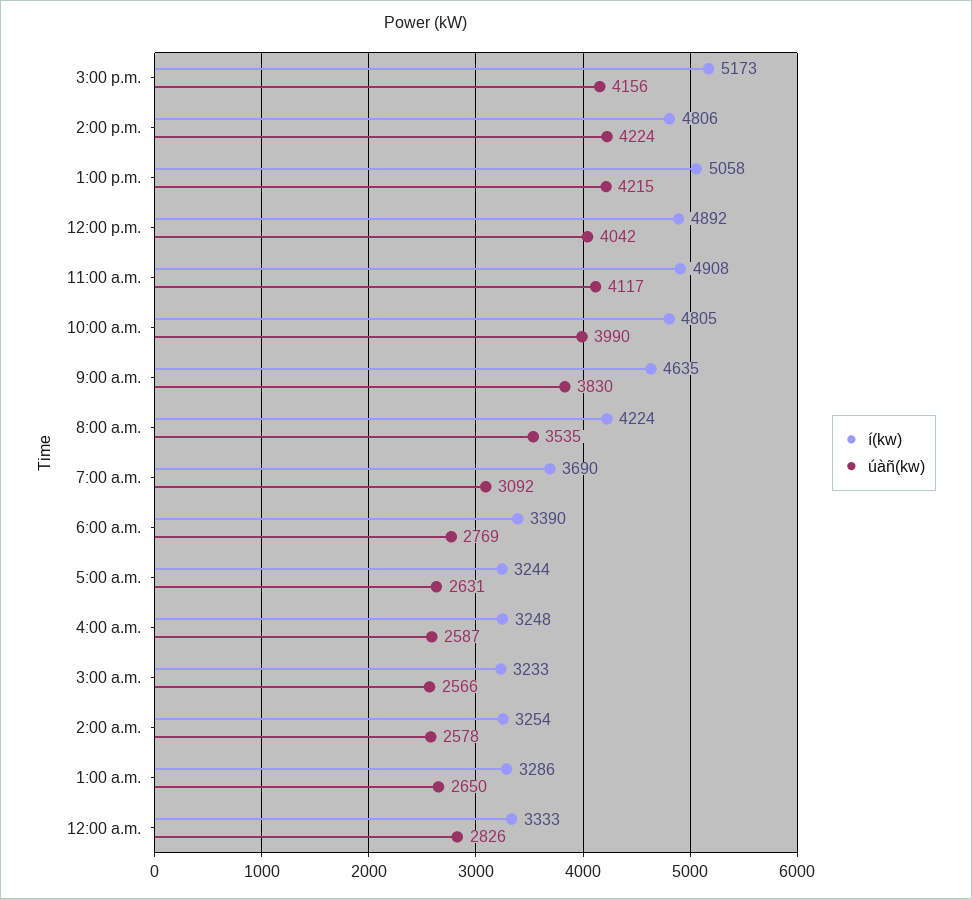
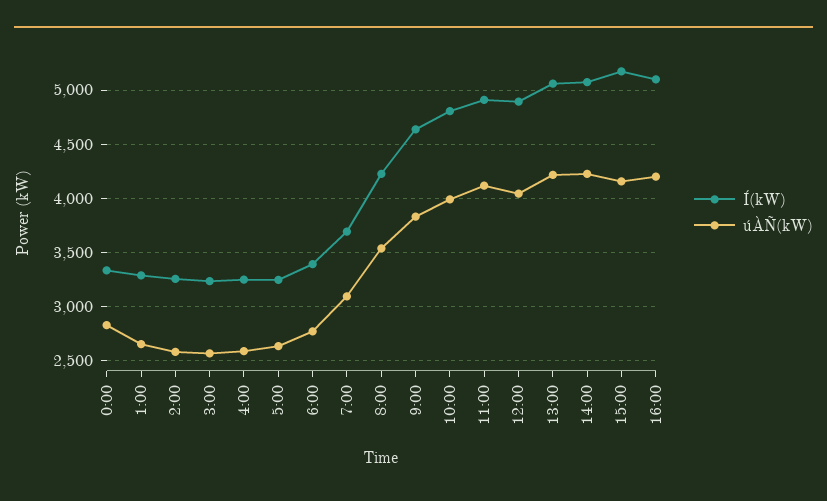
í(kw), 2:00 p.m.: 4806 -> 5100
í(kw), 16:00: none -> 5100
úàñ(kw), 16:00: none -> 4200

